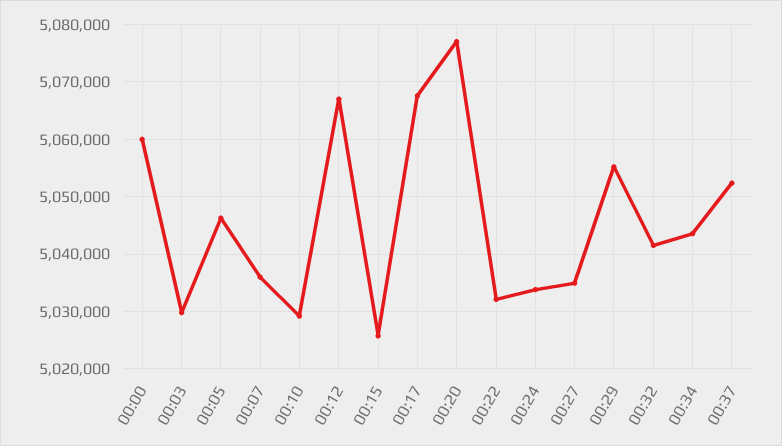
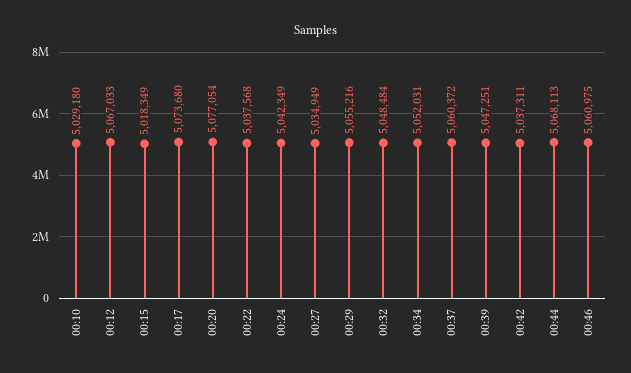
00:00: 5060000 -> none
00:03: 5030000 -> none
00:05: 5046000 -> none
00:07: 5036000 -> none
00:15: 5026000 -> 5018349
00:17: 5068000 -> 5073680
00:22: 5032000 -> 5037568
00:24: 5034000 -> 5042349
00:32: 5042000 -> 5048484
00:34: 5044000 -> 5052031
00:37: 5052000 -> 5060372
00:39: none -> 5047251
00:42: none -> 5037311
00:44: none -> 5068113
00:46: none -> 5060975

